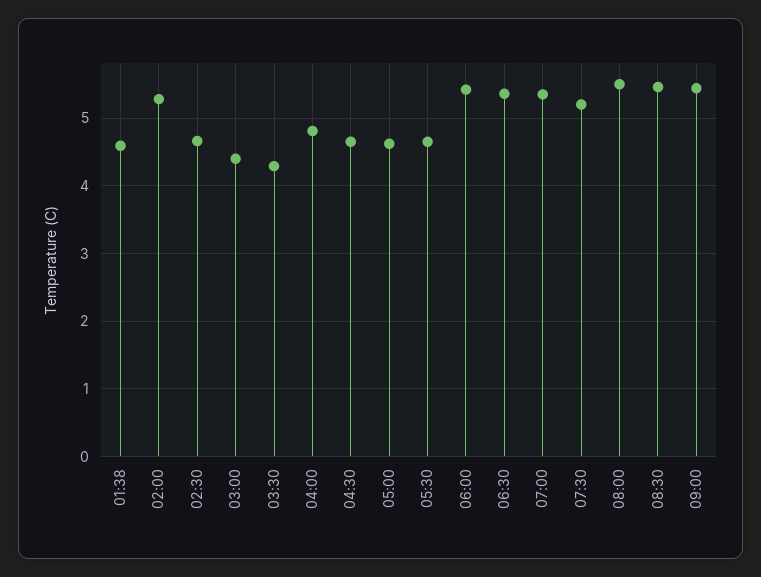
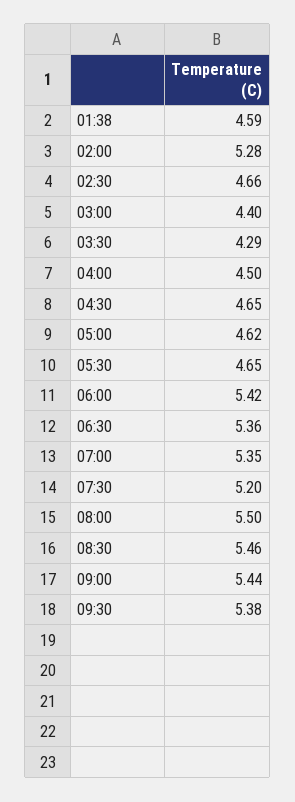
04:00: 4.8 -> 4.5
09:30: none -> 5.38

